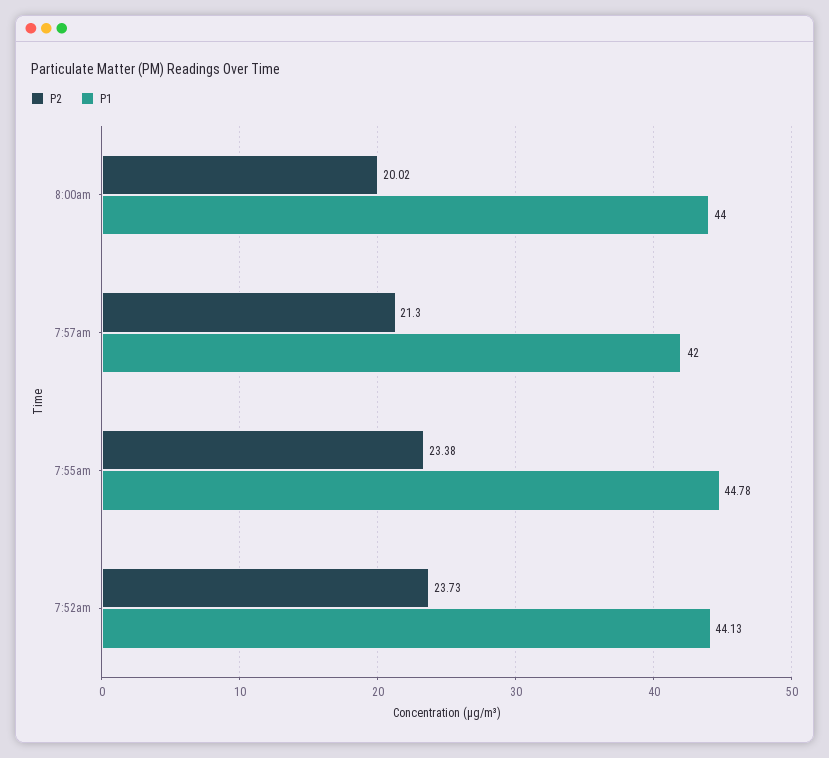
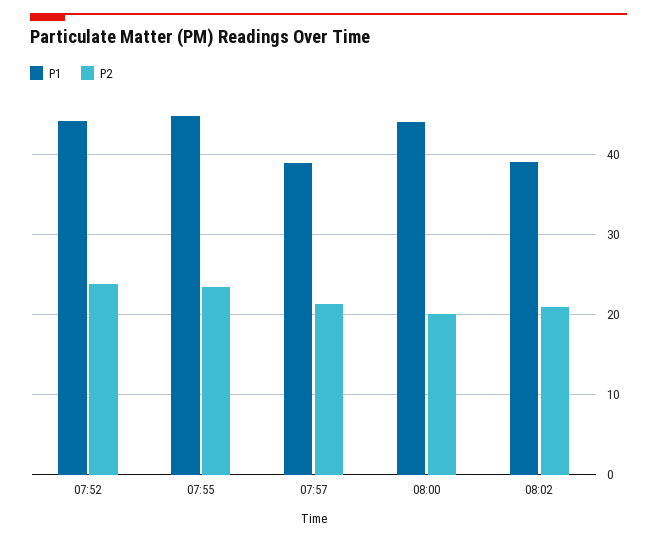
P1, 7:57am: 42 -> 39
P1, 08:02: none -> 39
P2, 08:02: none -> 21

